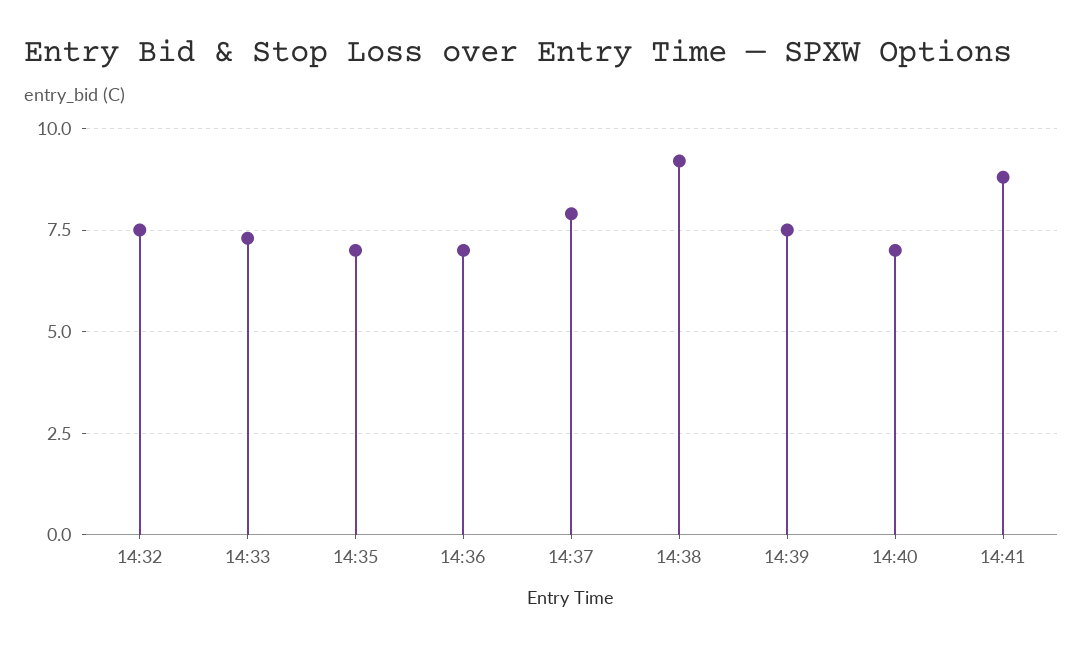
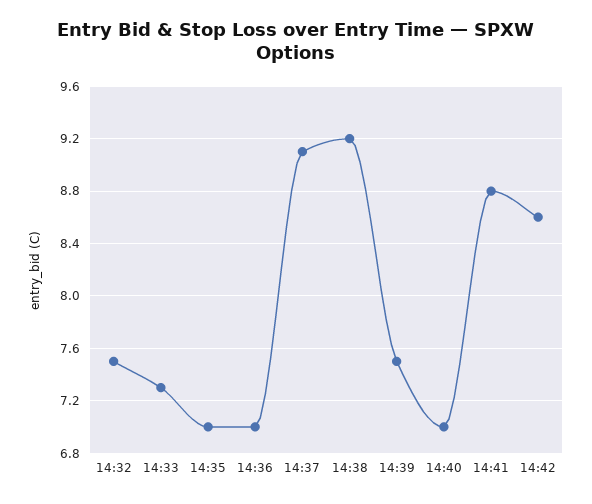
14:37: 8 -> 9.1
14:42: none -> 8.6

